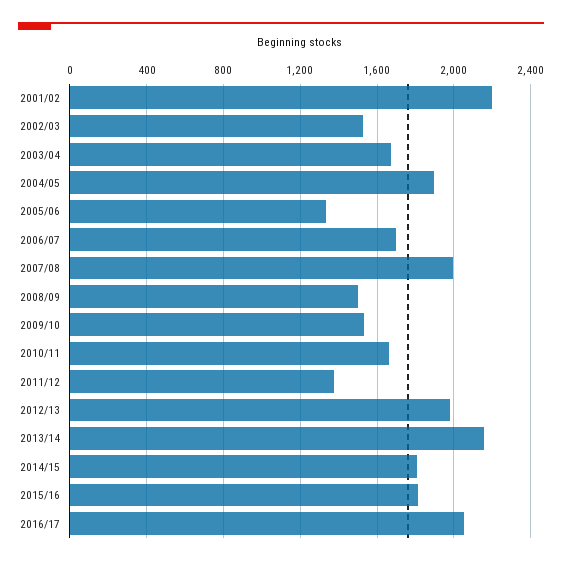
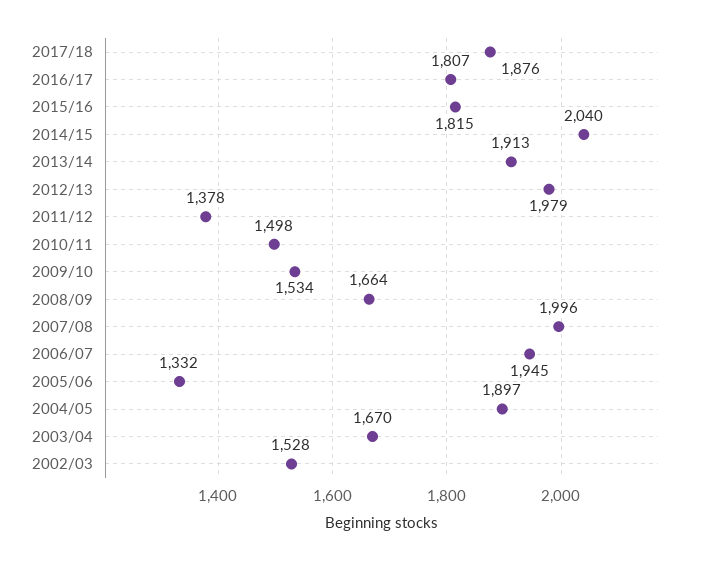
2001/02: 2200 -> none
2006/07: 1700 -> 1945
2008/09: 1500 -> 1664
2010/11: 1650 -> 1498
2013/14: 2150 -> 1913
2014/15: 1800 -> 2040
2016/17: 2050 -> 1807
2017/18: none -> 1876

